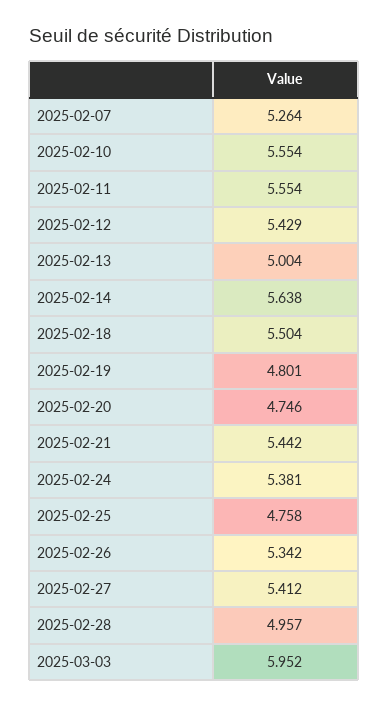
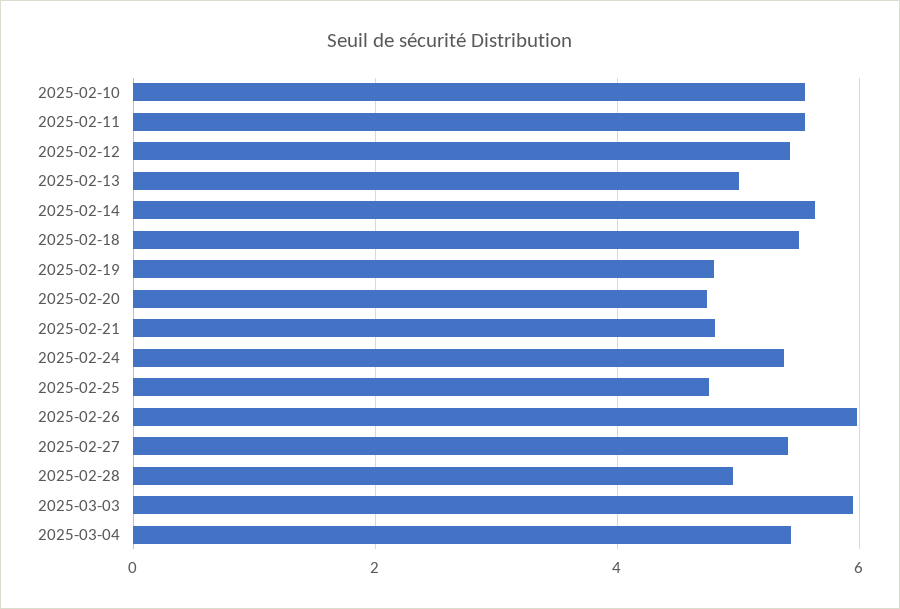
2025-02-07: 5.264 -> none
2025-02-21: 5.442 -> 4.8
2025-02-26: 5.342 -> 6
2025-03-04: none -> 5.4

